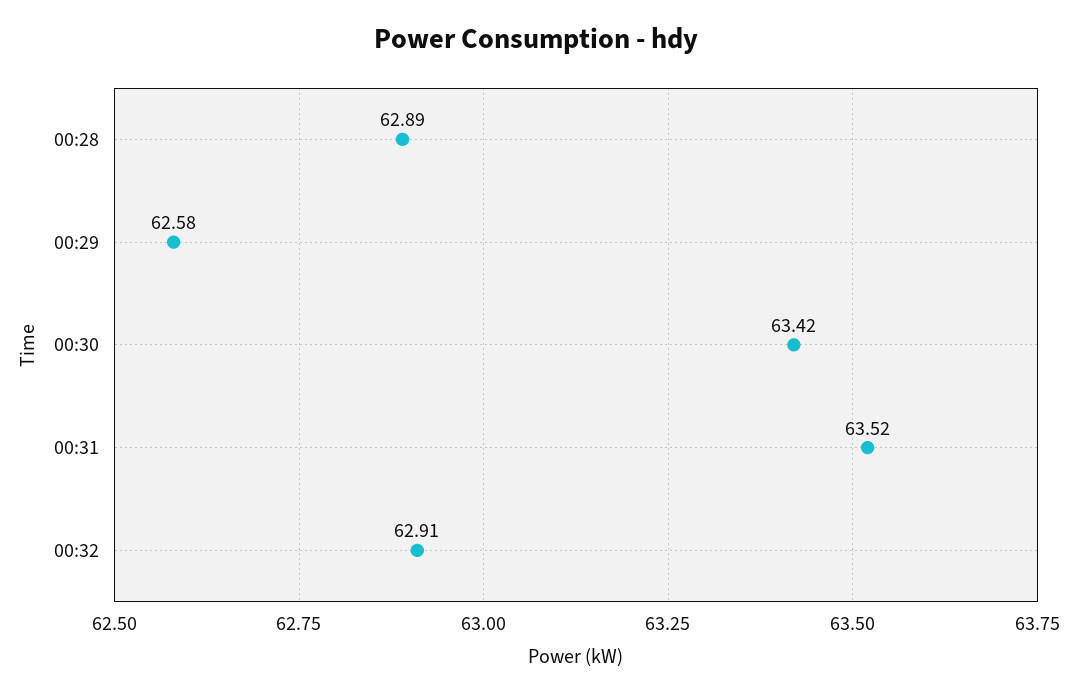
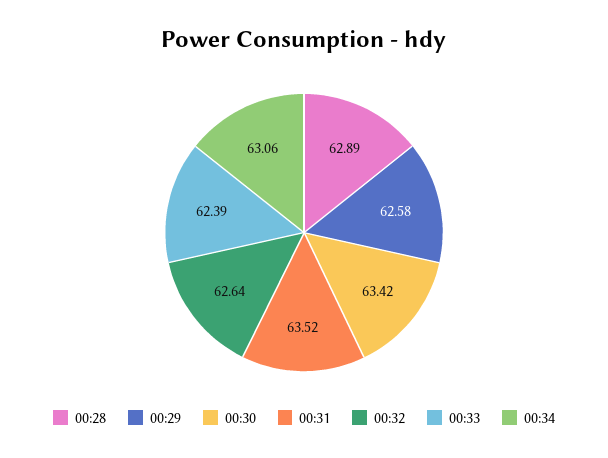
00:32: 62.91 -> 62.64
00:33: none -> 62.39
00:34: none -> 63.06

